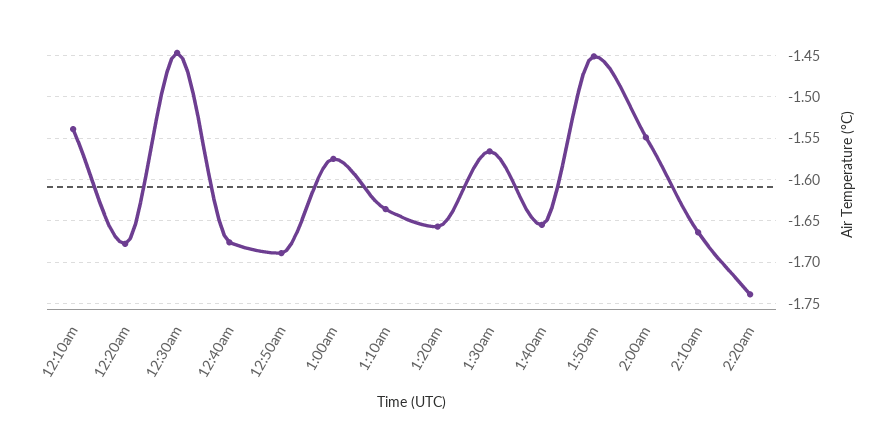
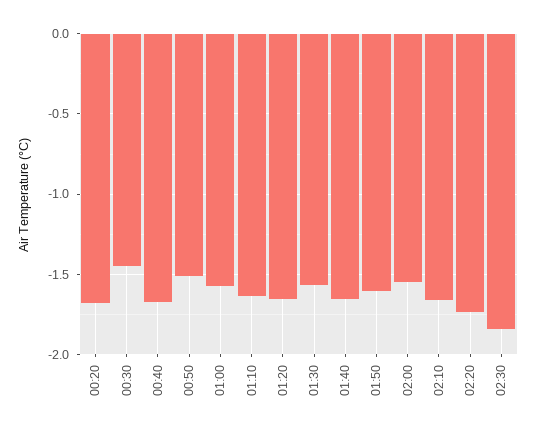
12:10am: -1.54 -> none
12:50am: -1.69 -> -1.5
1:50am: -1.45 -> -1.6
02:30: none -> -1.85

